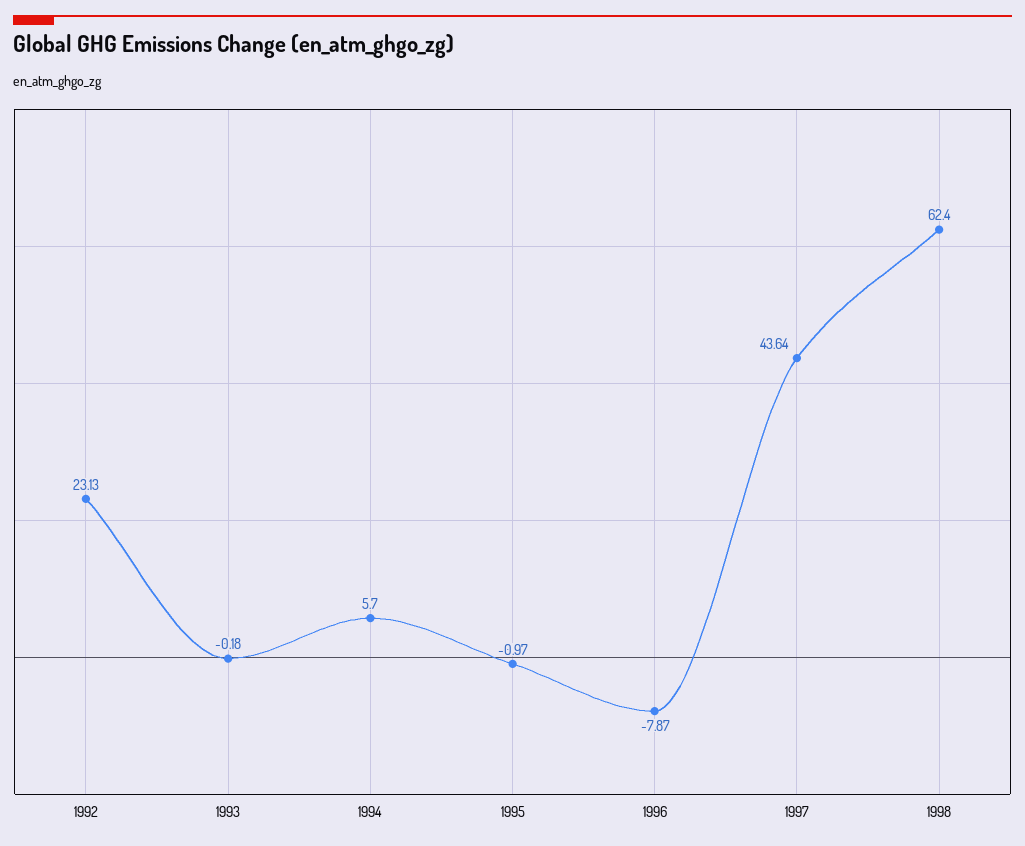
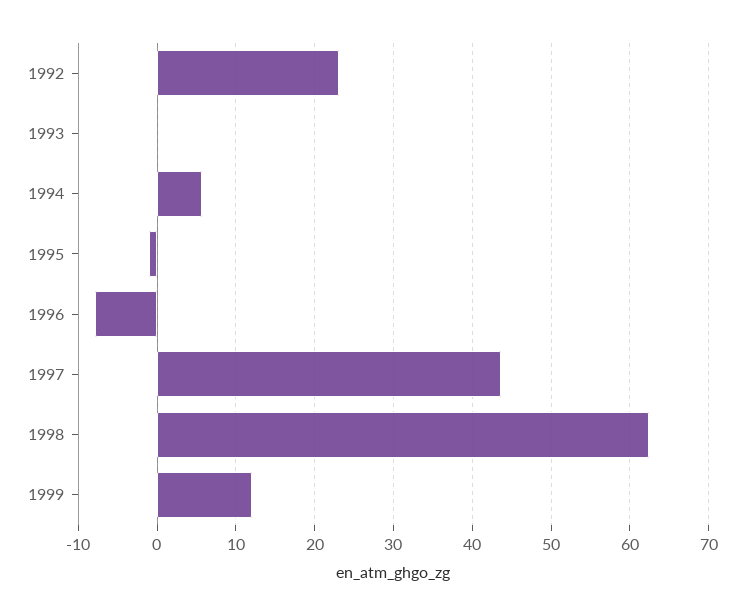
1999: none -> 12

